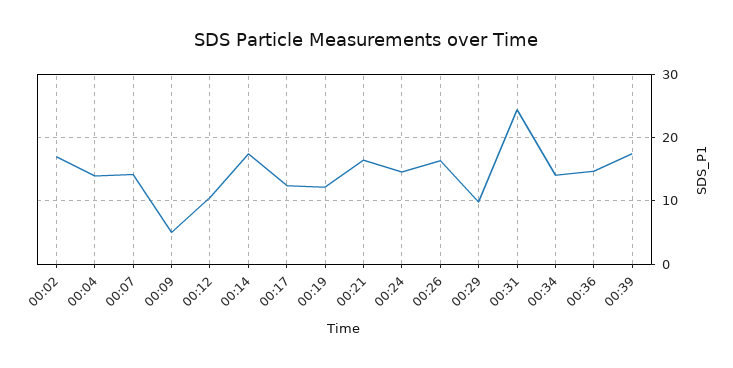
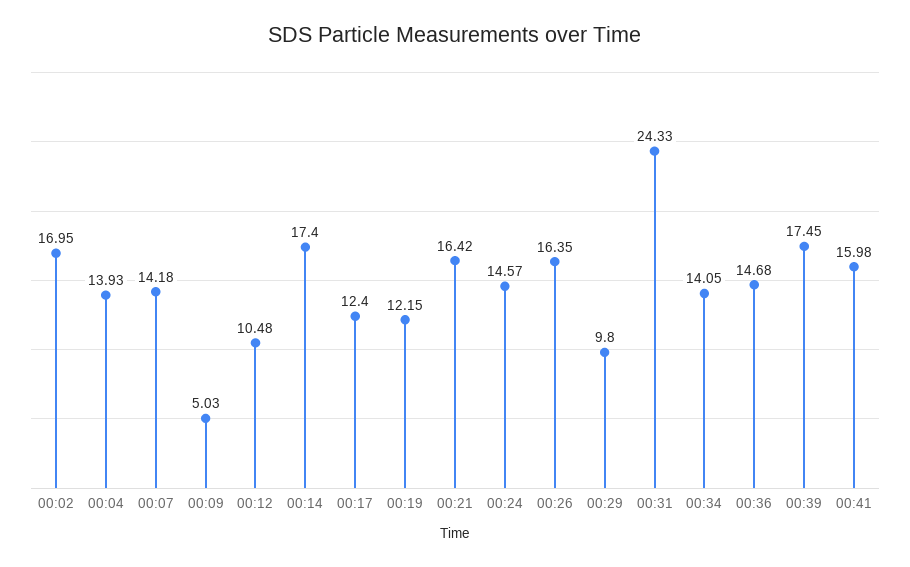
00:41: none -> 15.98

